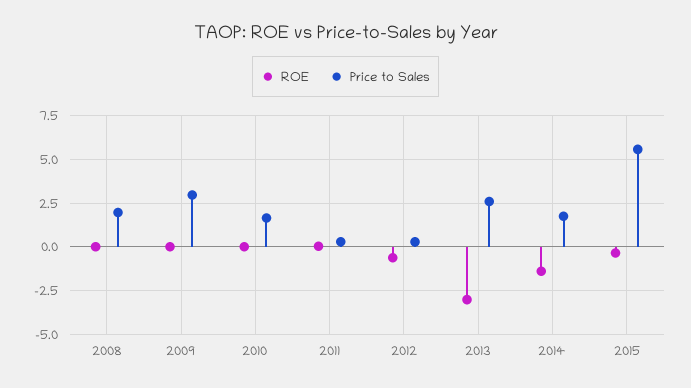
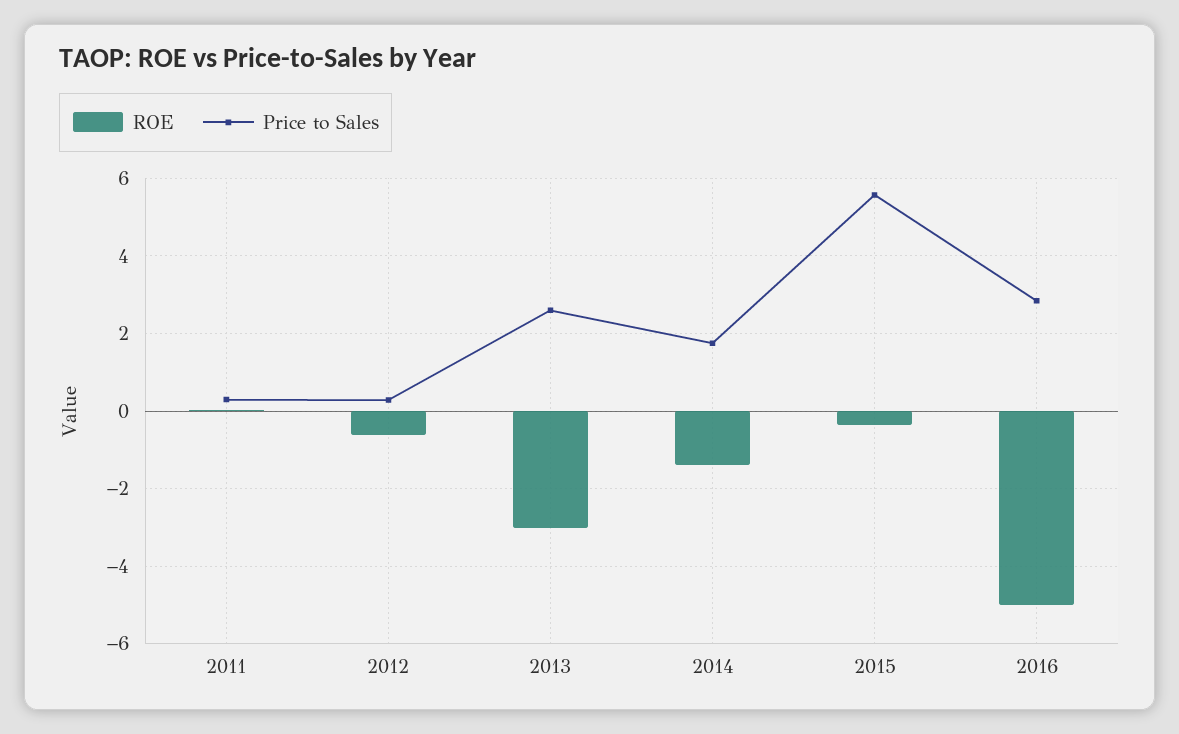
ROE, 2008: 0 -> none
Price to Sales, 2008: 2 -> none
ROE, 2009: 0 -> none
Price to Sales, 2009: 3 -> none
ROE, 2010: 0 -> none
Price to Sales, 2010: 1.5 -> none
ROE, 2016: none -> -5
Price to Sales, 2016: none -> 2.8

